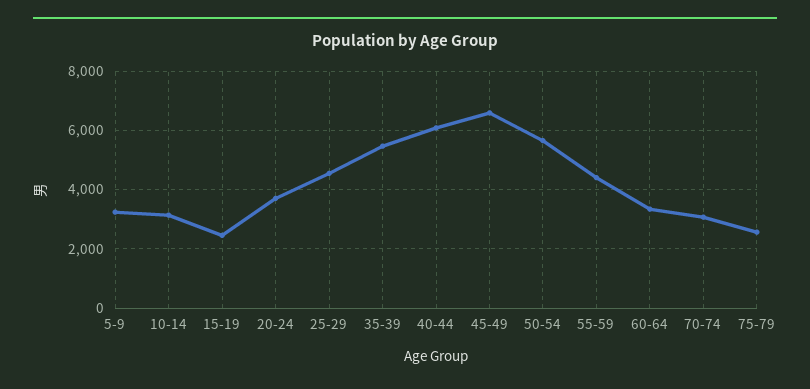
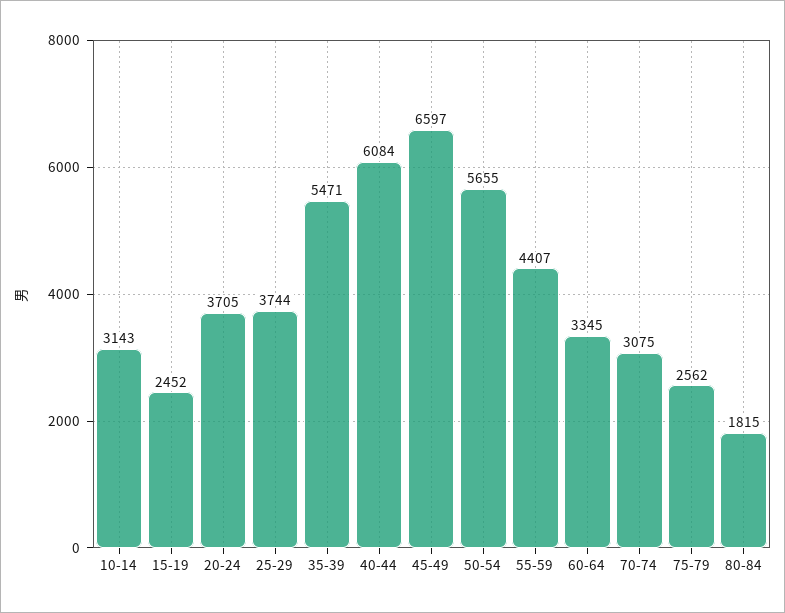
5-9: 3250 -> none
25-29: 4500 -> 3744
80-84: none -> 1815

